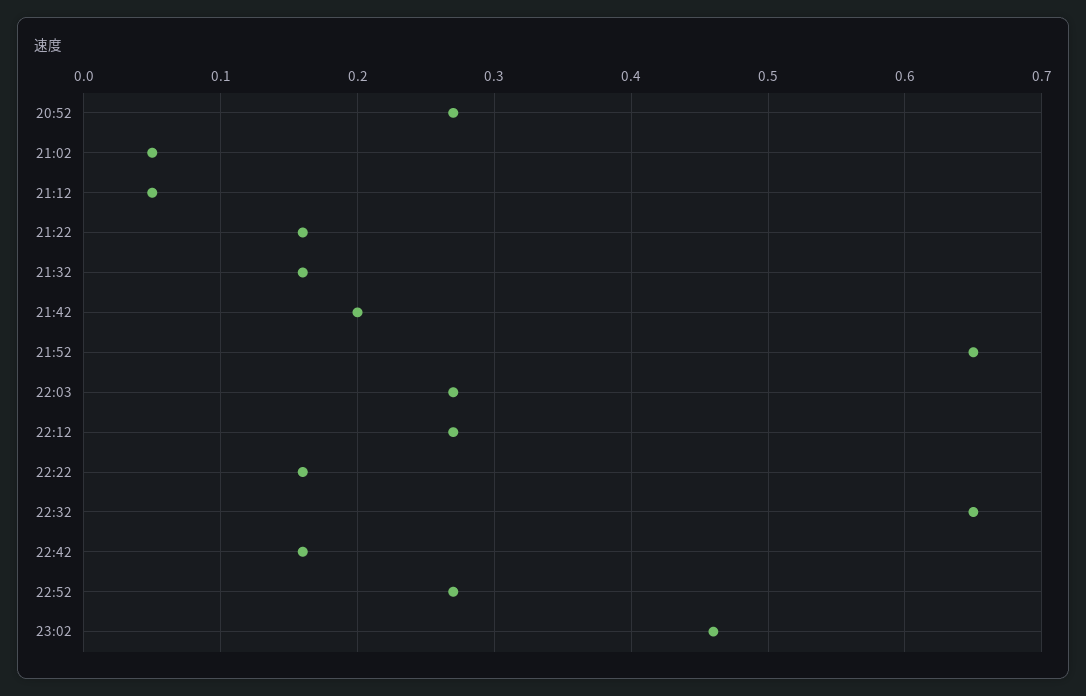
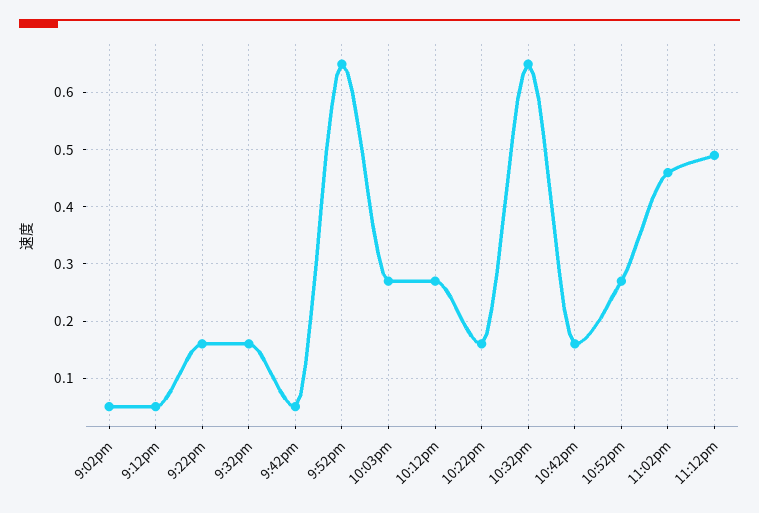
20:52: 0.27 -> none
21:42: 0.2 -> 0.05
11:12pm: none -> 0.5

